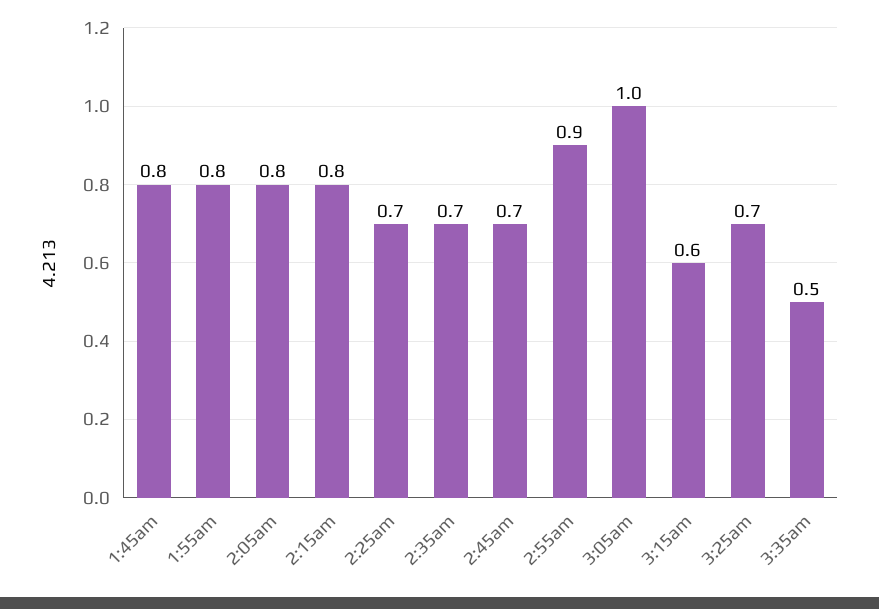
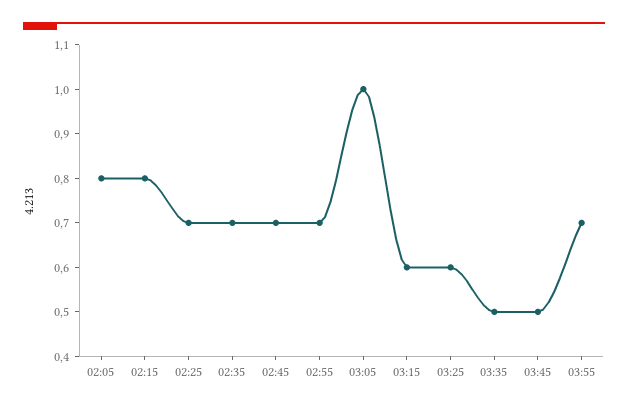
1:45am: 0.8 -> none
1:55am: 0.8 -> none
2:55am: 0.9 -> 0.7
3:25am: 0.7 -> 0.6
03:45: none -> 0.5
03:55: none -> 0.7

